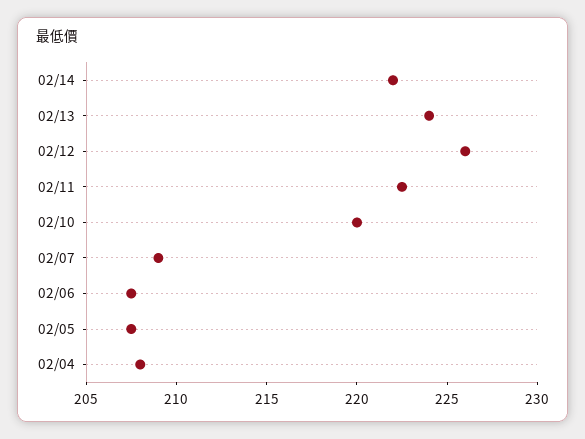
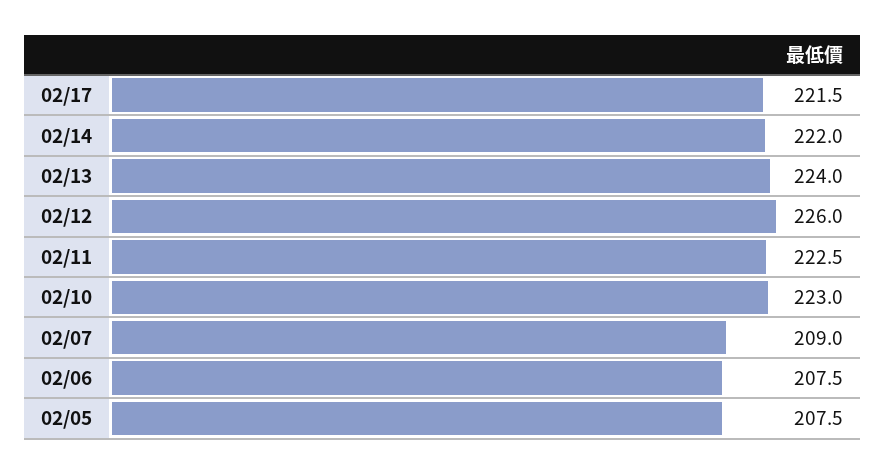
02/10: 220 -> 223
02/04: 208 -> none
02/17: none -> 221.5

